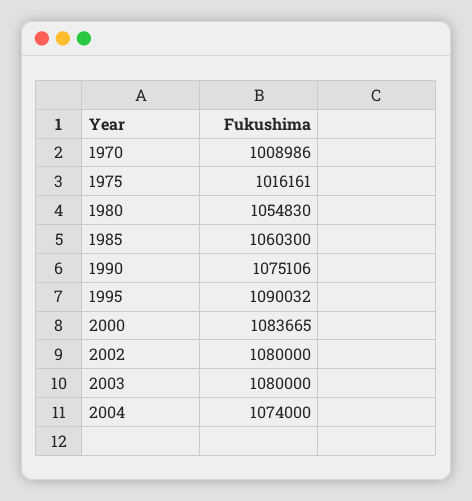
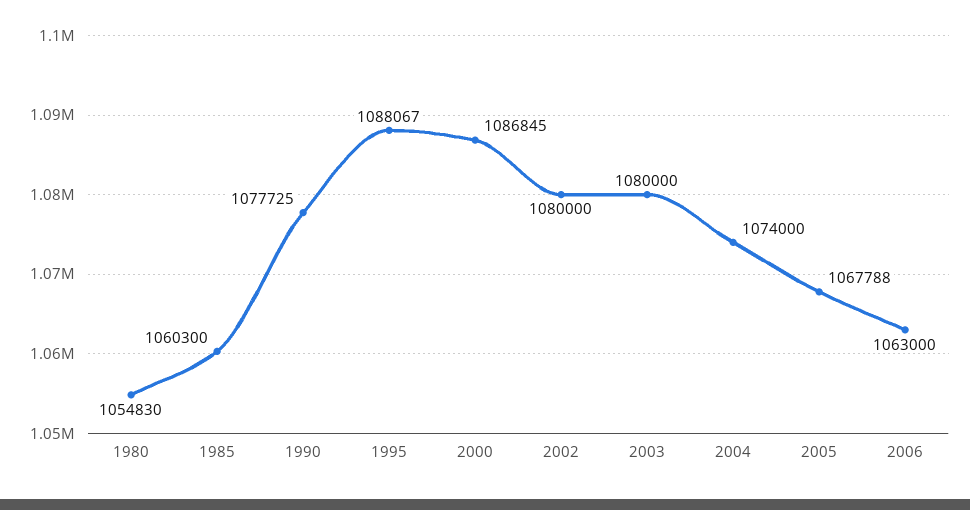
1970: 1008986 -> none
1975: 1016161 -> none
1990: 1075106 -> 1077725
1995: 1090032 -> 1088067
2000: 1083665 -> 1086845
2005: none -> 1067788
2006: none -> 1063000

